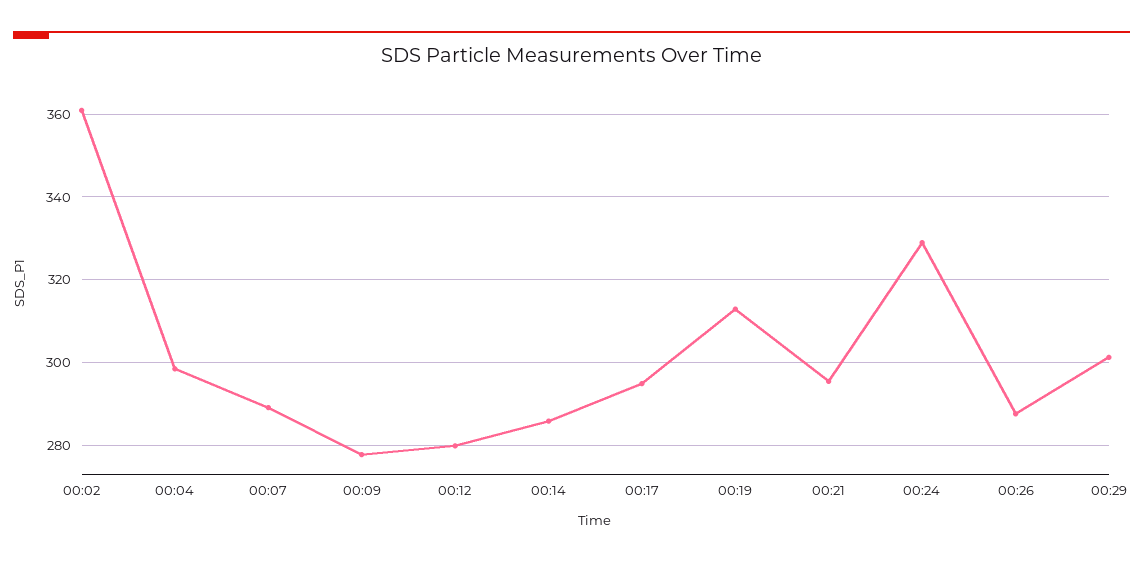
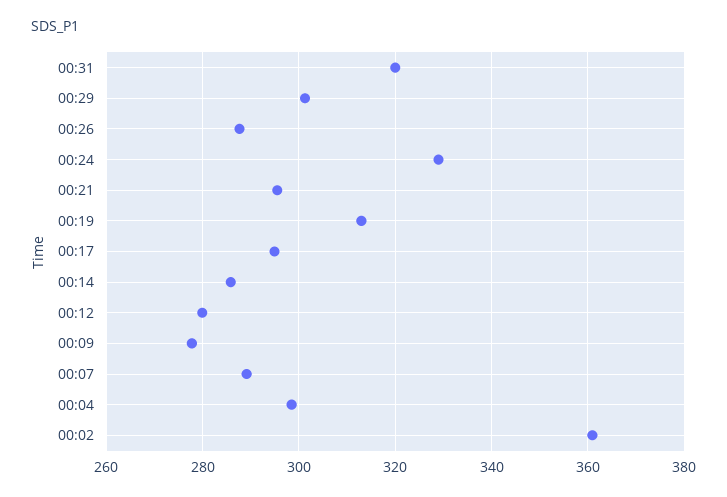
00:31: none -> 320

